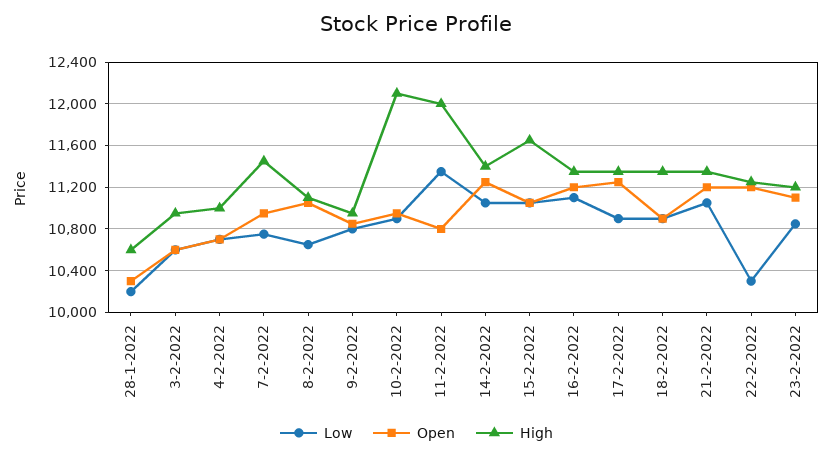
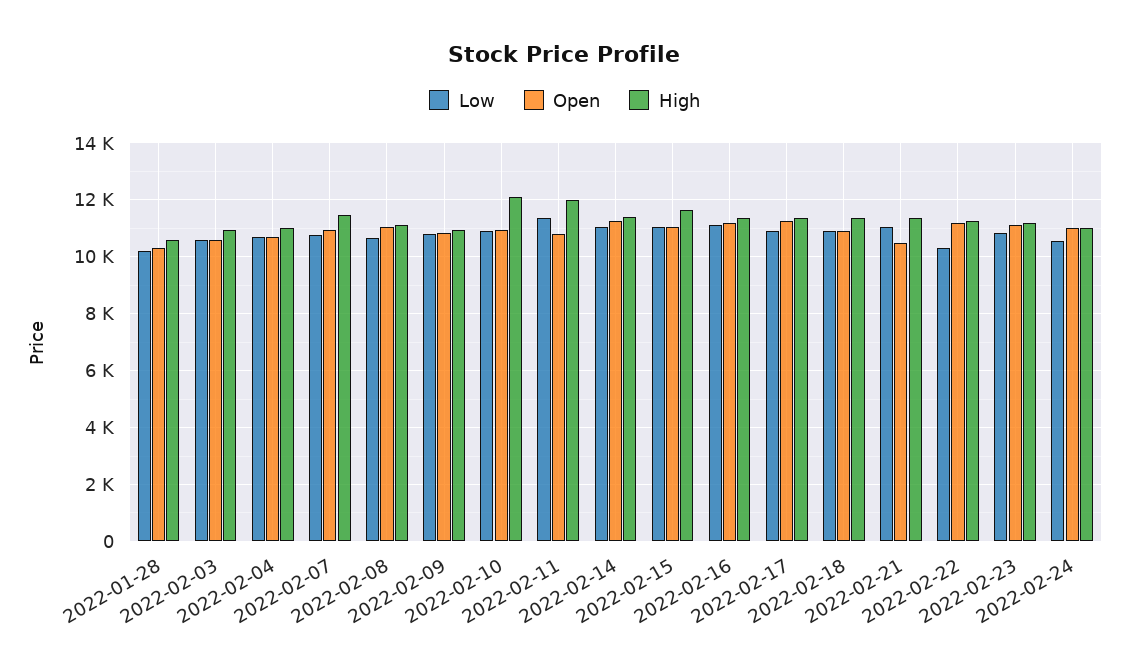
Open, 21-2-2022: 11200 -> 10500
Low, 2022-02-24: none -> 10500
Open, 2022-02-24: none -> 11000
High, 2022-02-24: none -> 11000

